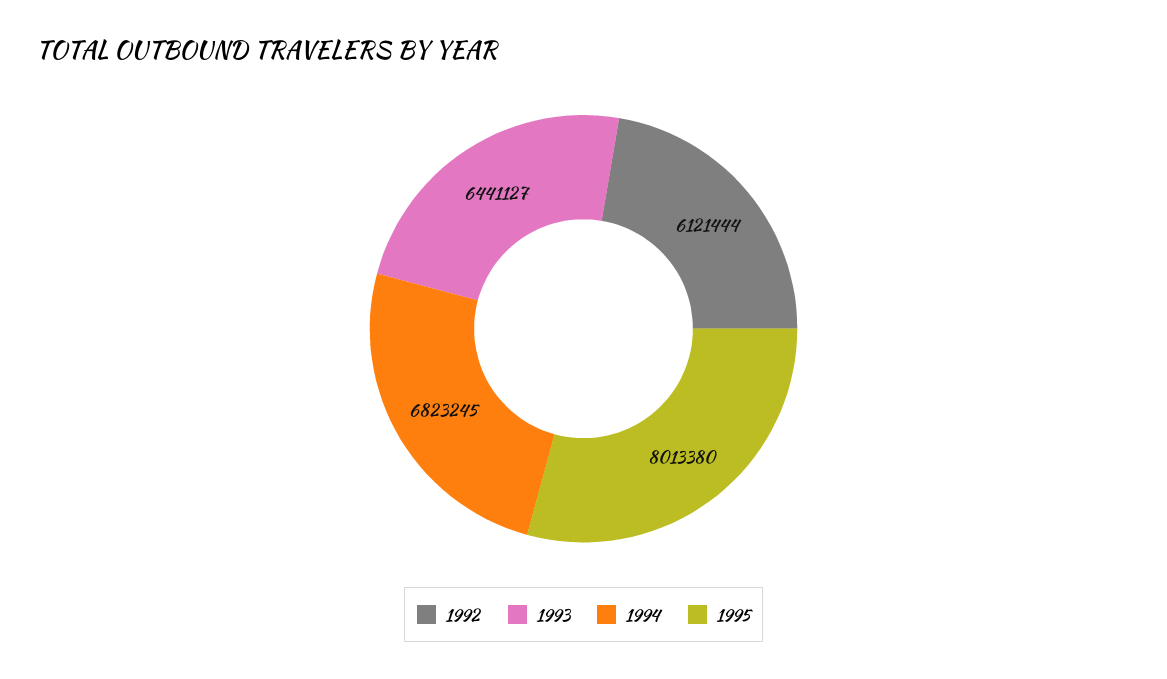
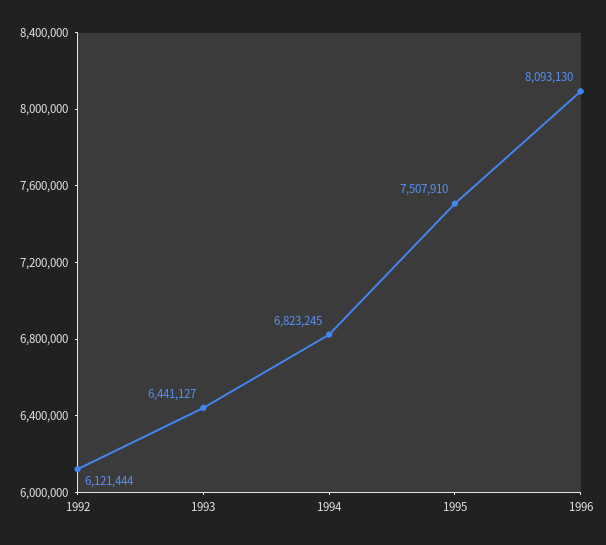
1995: 8013380 -> 7507910
1996: none -> 8093130

